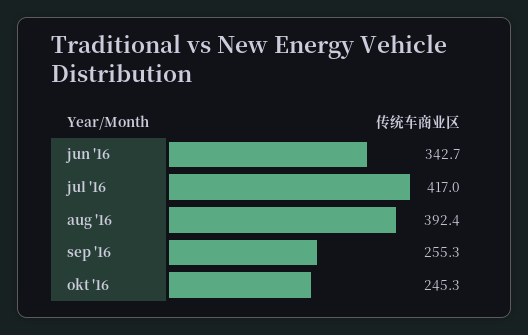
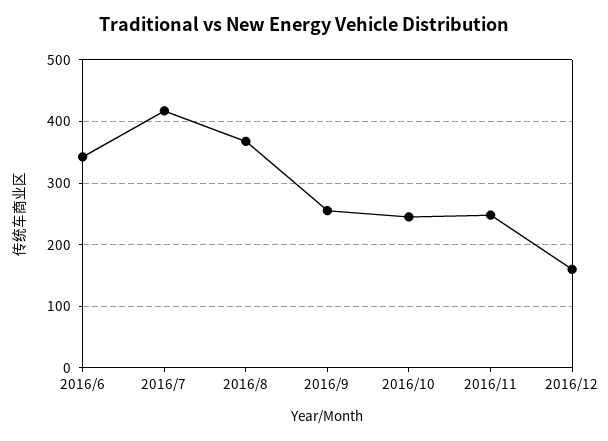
aug '16: 392.4 -> 370
2016/11: none -> 250
2016/12: none -> 160

